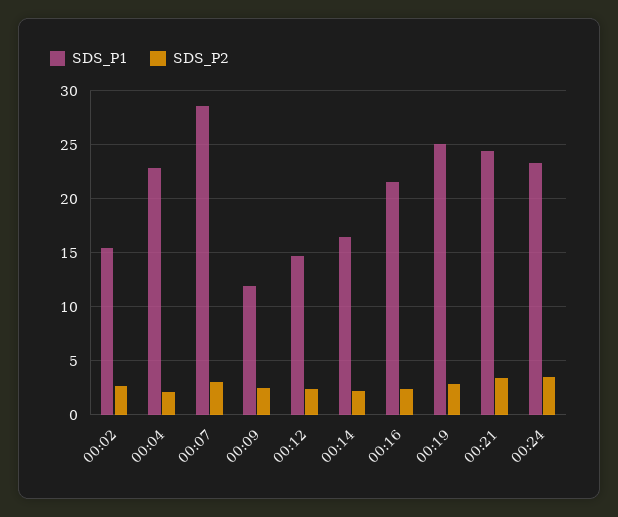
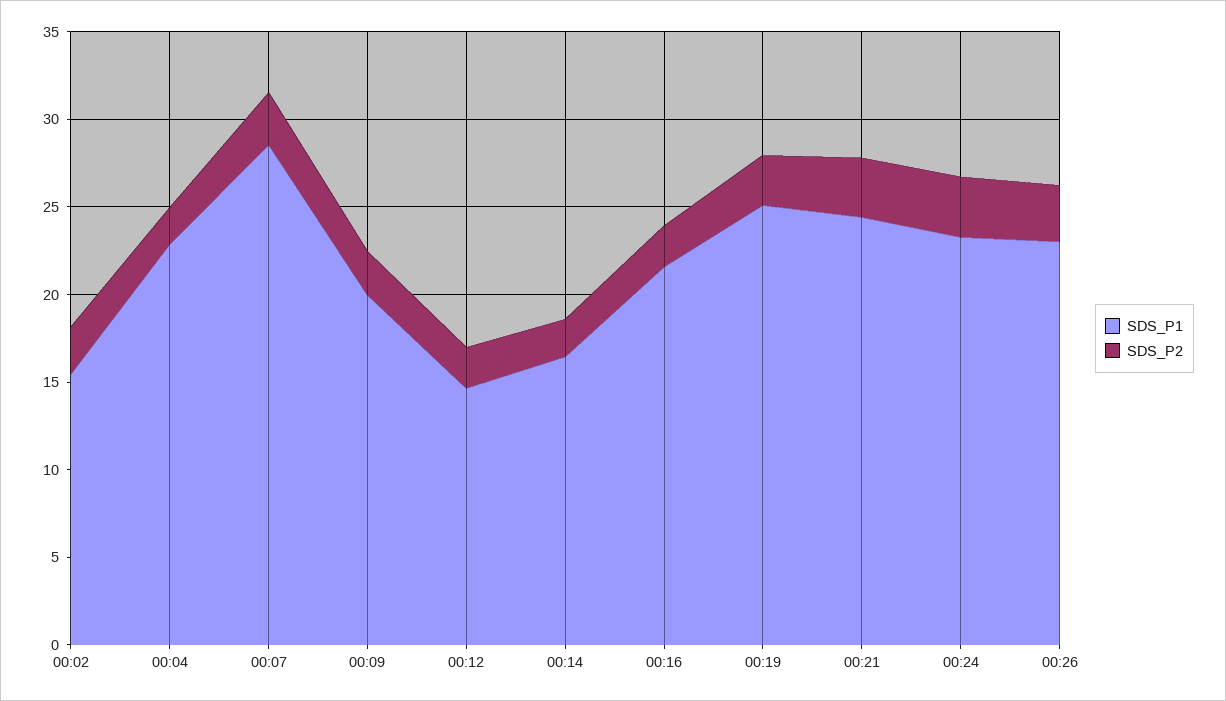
SDS_P1, 00:09: 12 -> 20
SDS_P1, 00:26: none -> 23
SDS_P2, 00:26: none -> 3

